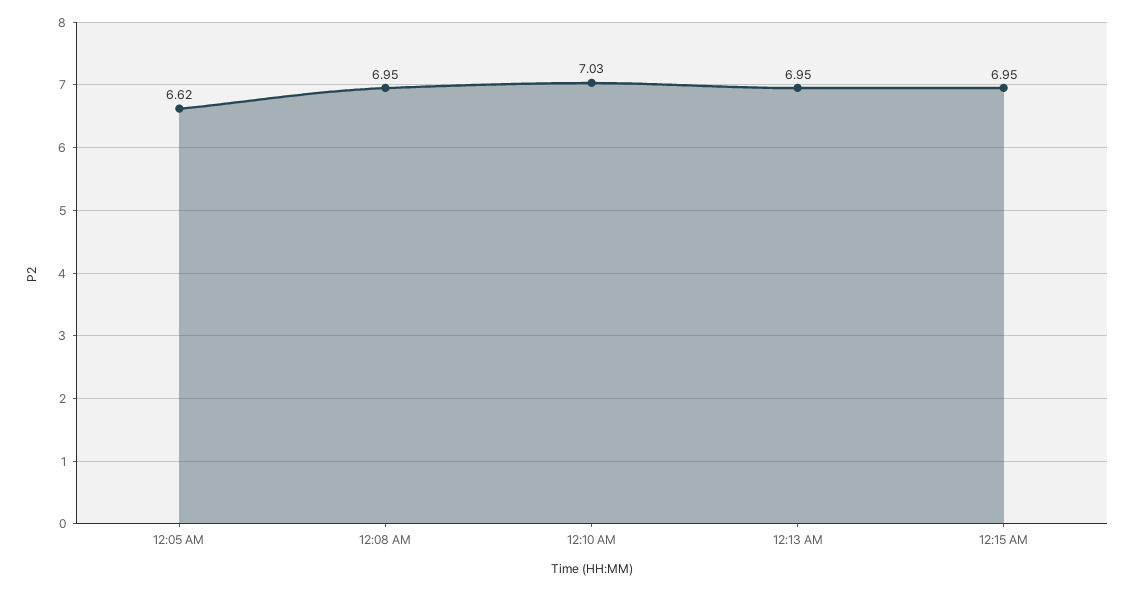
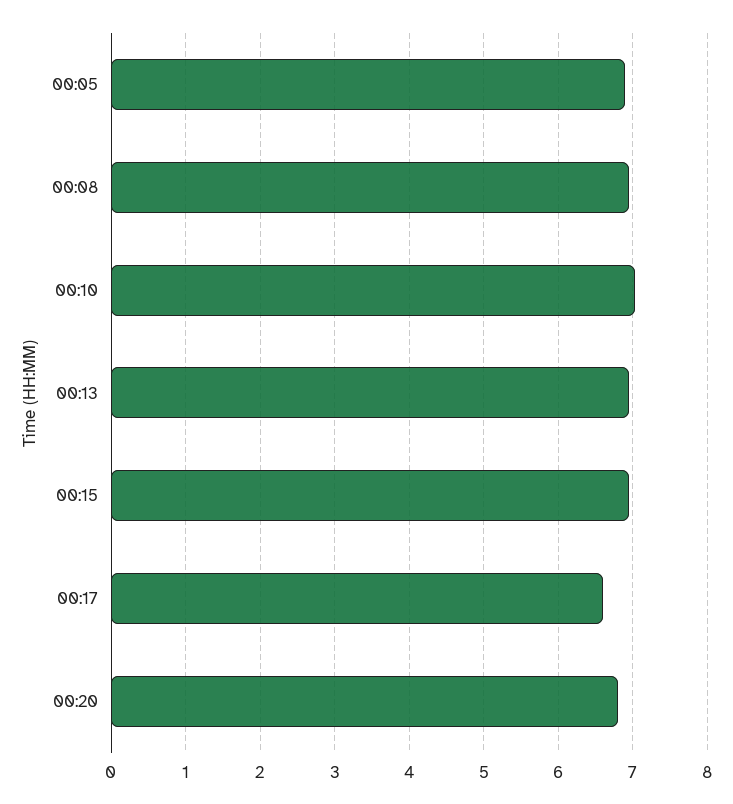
12:05 AM: 6.62 -> 6.9
00:17: none -> 6.6
00:20: none -> 6.8

